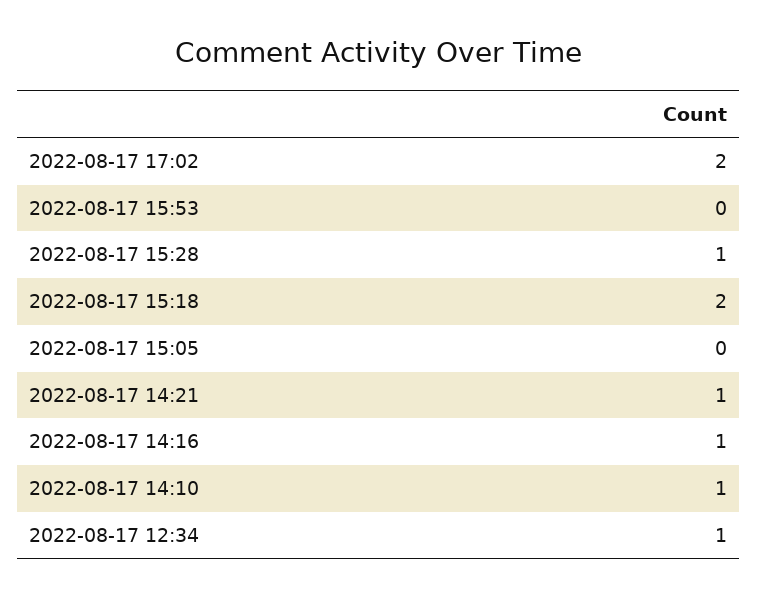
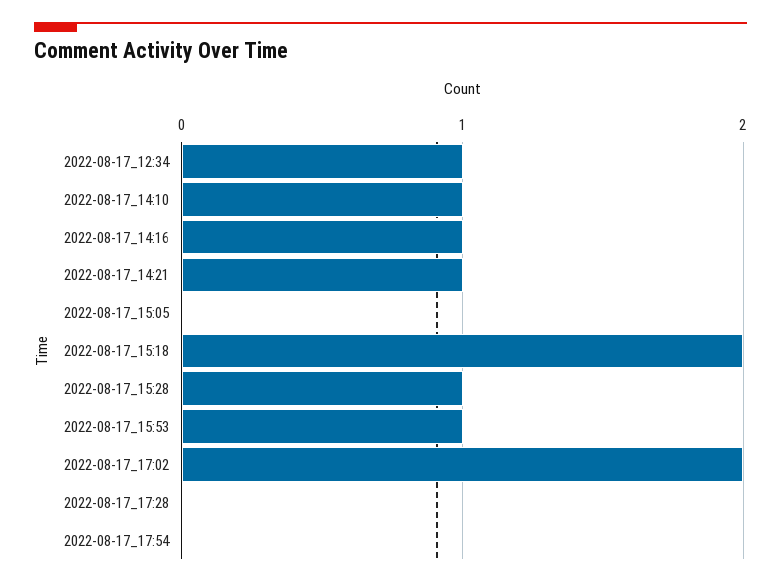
2022-08-17 15:53: 0 -> 1
2022-08-17_17:28: none -> 0
2022-08-17_17:54: none -> 0

